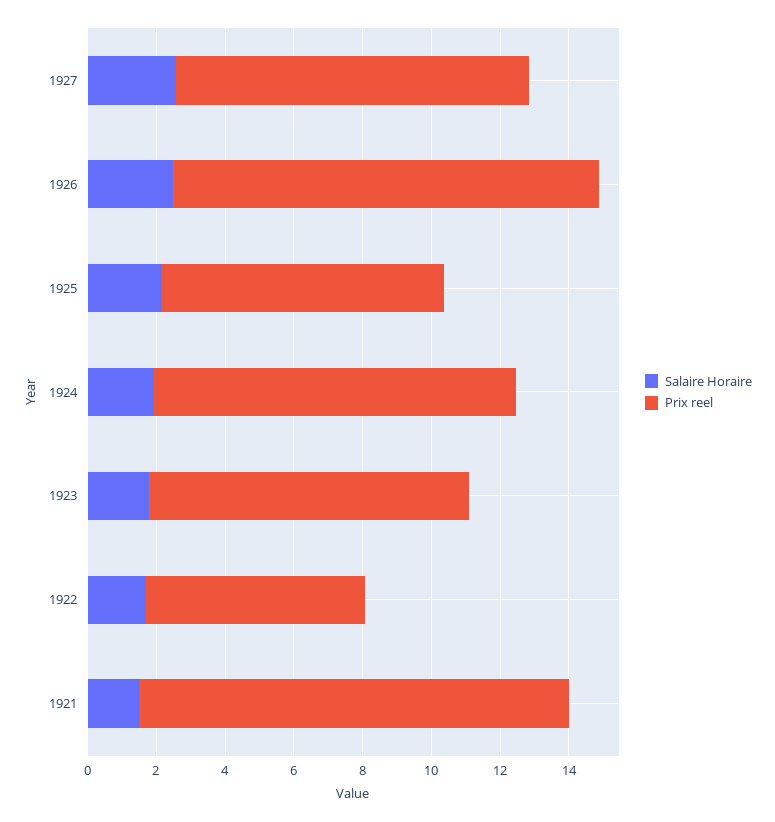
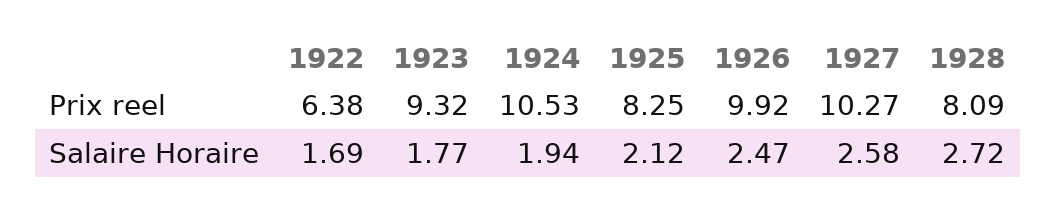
Prix reel, 1926: 12.5 -> 9.92
Salaire Horaire, 1921: 1.5 -> none
Prix reel, 1921: 12.5 -> none
Prix reel, 1928: none -> 8.09
Salaire Horaire, 1928: none -> 2.72

